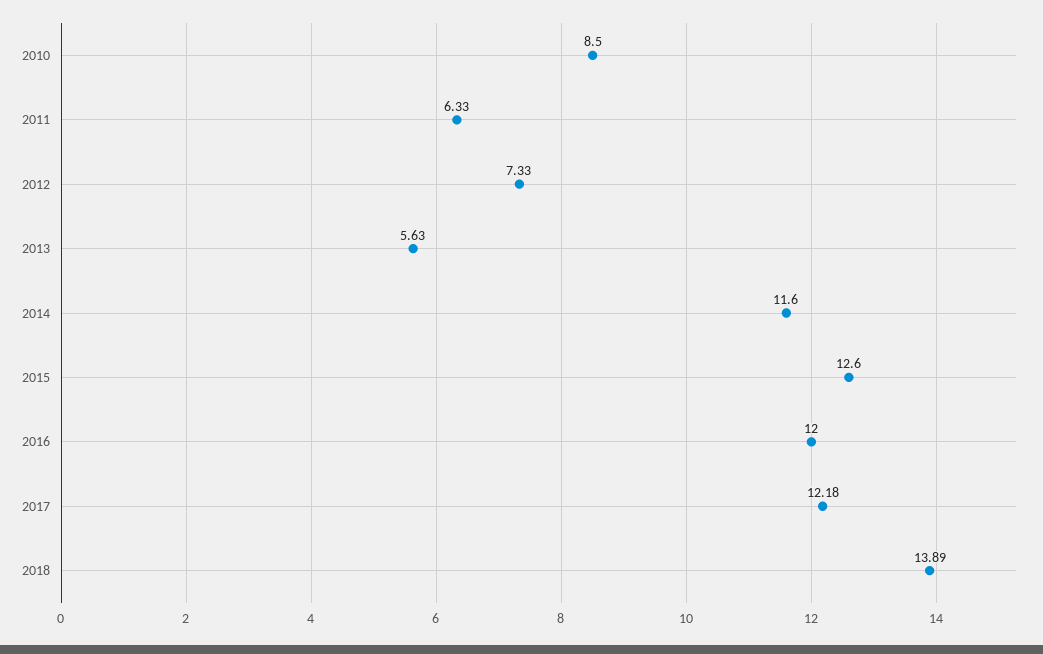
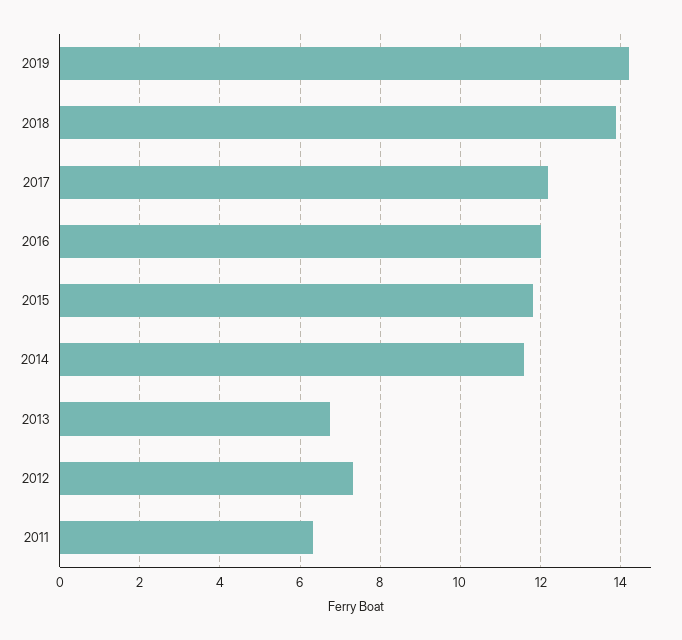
2010: 8.5 -> none
2013: 5.63 -> 6.8
2015: 12.6 -> 11.8
2019: none -> 14.2

